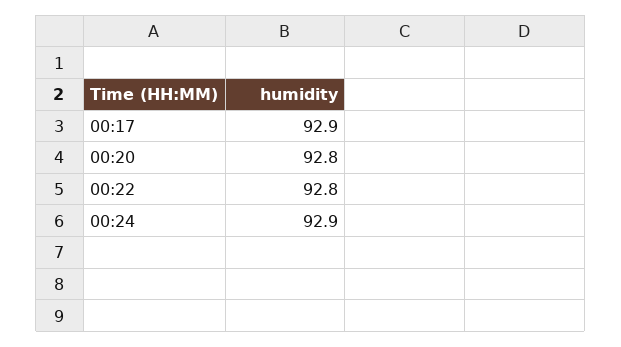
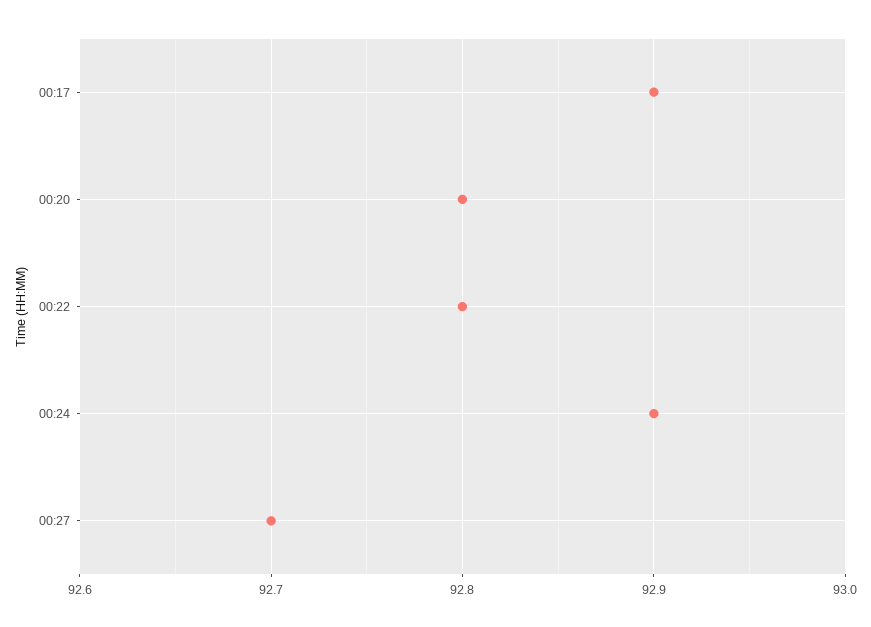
00:27: none -> 92.7

